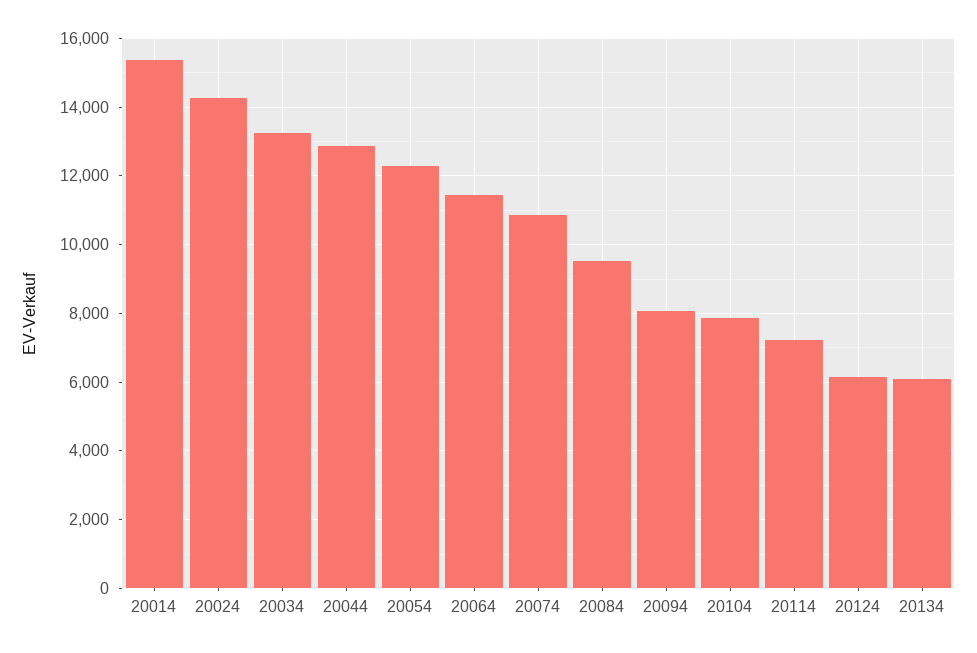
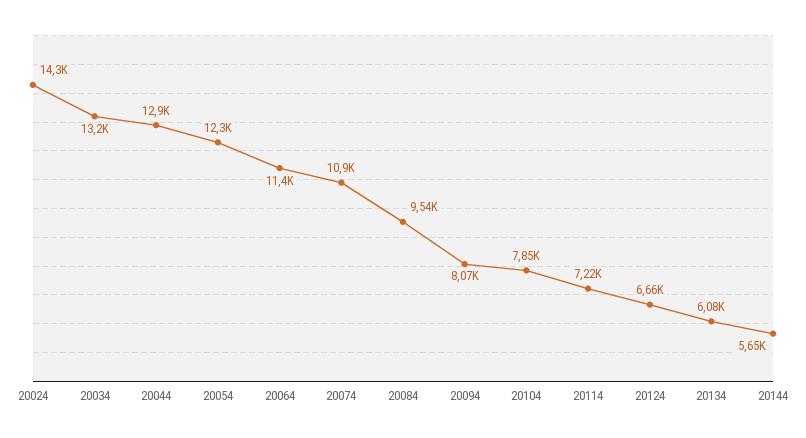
20014: 15400 -> none
20124: 6200 -> 6660
20144: none -> 5650

